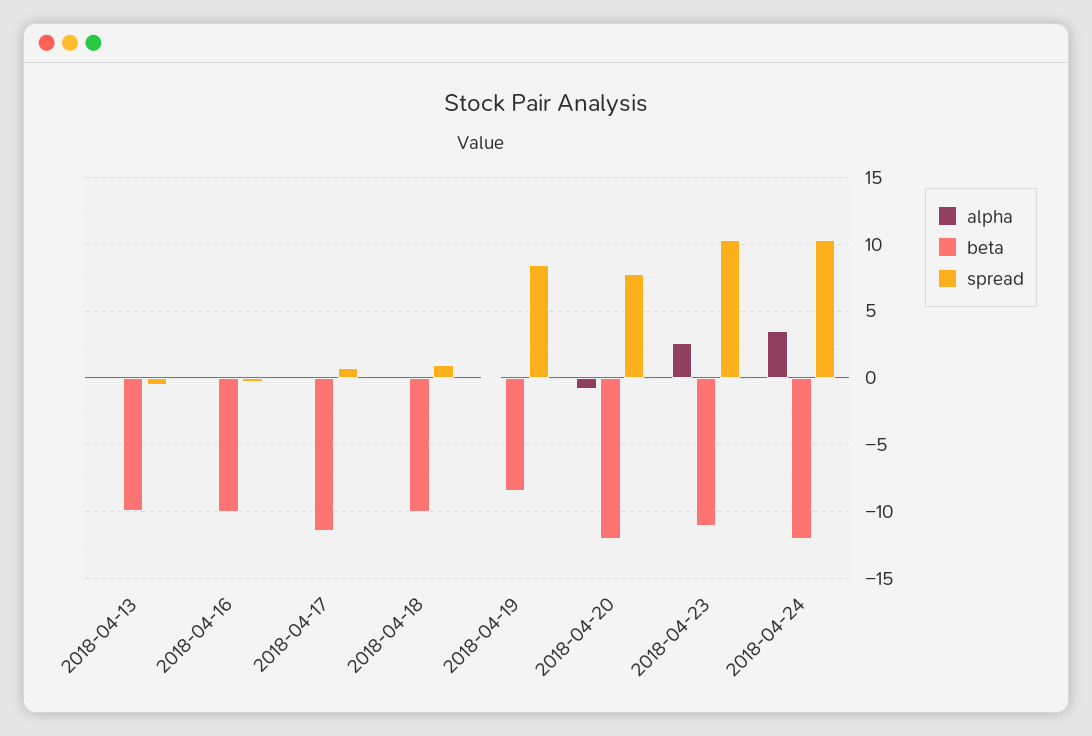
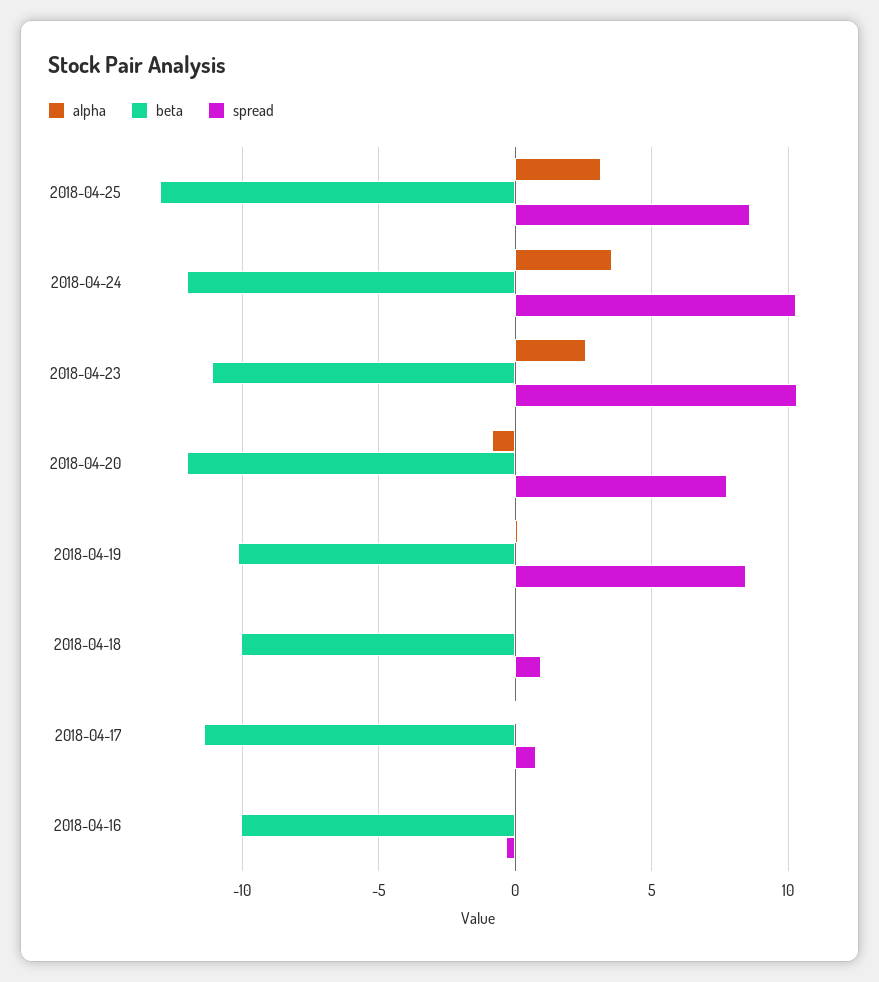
alpha, 2018-04-13: 0 -> none
beta, 2018-04-13: -10 -> none
spread, 2018-04-13: -0.5 -> none
beta, 2018-04-19: -8.5 -> -10
alpha, 2018-04-25: none -> 3
beta, 2018-04-25: none -> -13
spread, 2018-04-25: none -> 8.5

